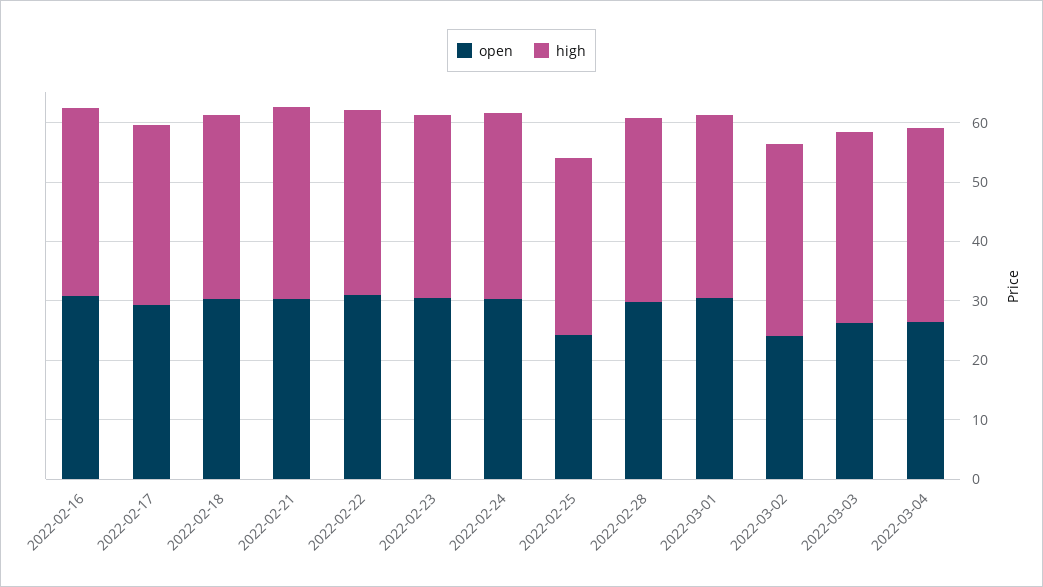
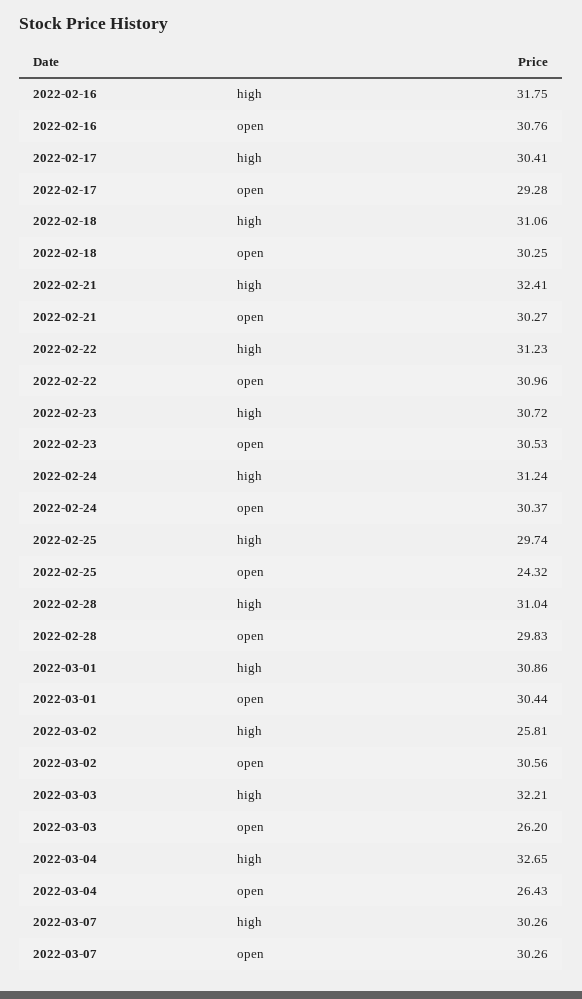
open, 2022-03-02: 24 -> 30.56
high, 2022-03-02: 32 -> 25.81
high, 2022-03-07: none -> 30.26
open, 2022-03-07: none -> 30.26

